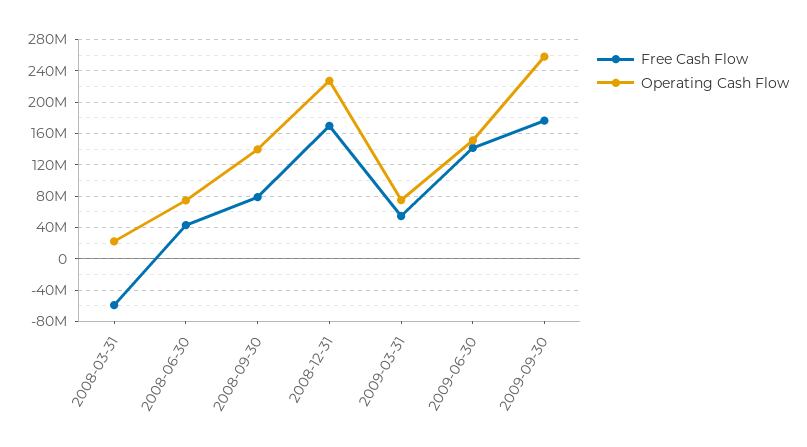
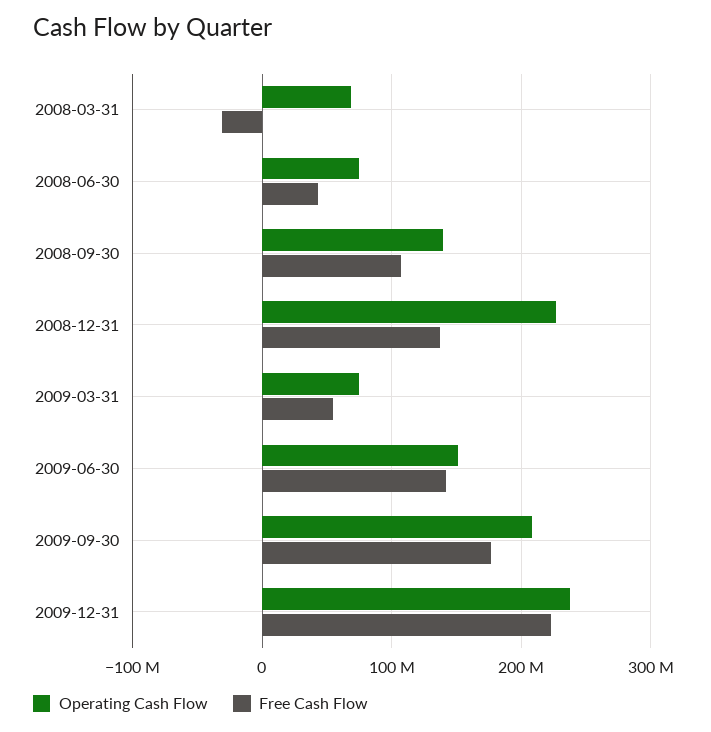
Free Cash Flow, 2008-03-31: -60000000 -> -30000000
Operating Cash Flow, 2008-03-31: 20000000 -> 70000000
Free Cash Flow, 2008-09-30: 80000000 -> 110000000
Free Cash Flow, 2008-12-31: 170000000 -> 140000000
Operating Cash Flow, 2009-09-30: 260000000 -> 210000000
Operating Cash Flow, 2009-12-31: none -> 240000000
Free Cash Flow, 2009-12-31: none -> 220000000

